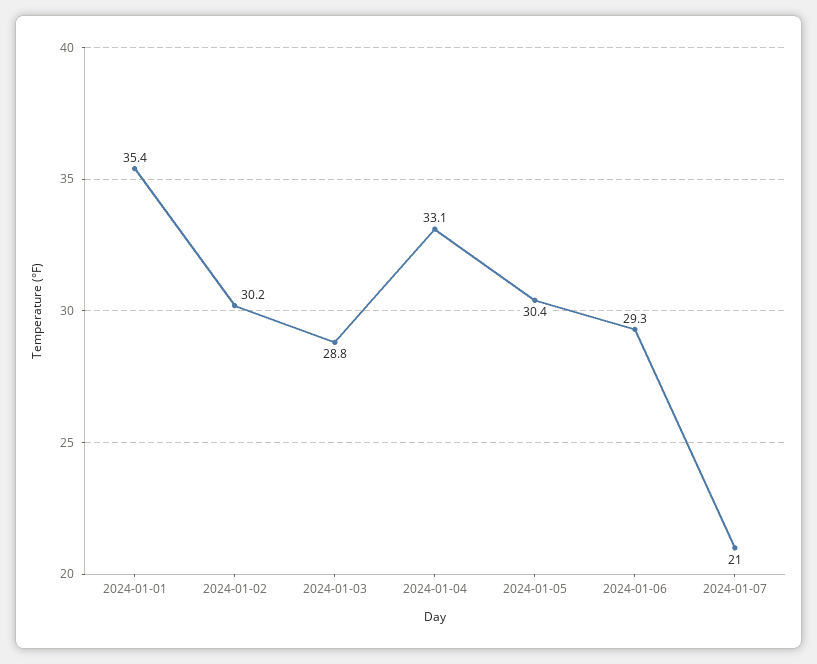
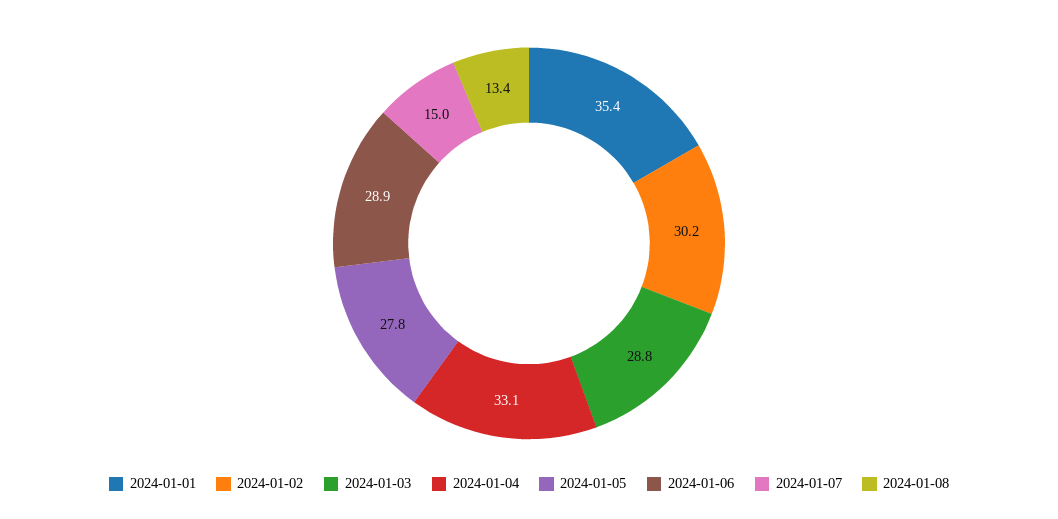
2024-01-05: 30.4 -> 27.8
2024-01-06: 29.3 -> 28.9
2024-01-07: 21 -> 15
2024-01-08: none -> 13.4

